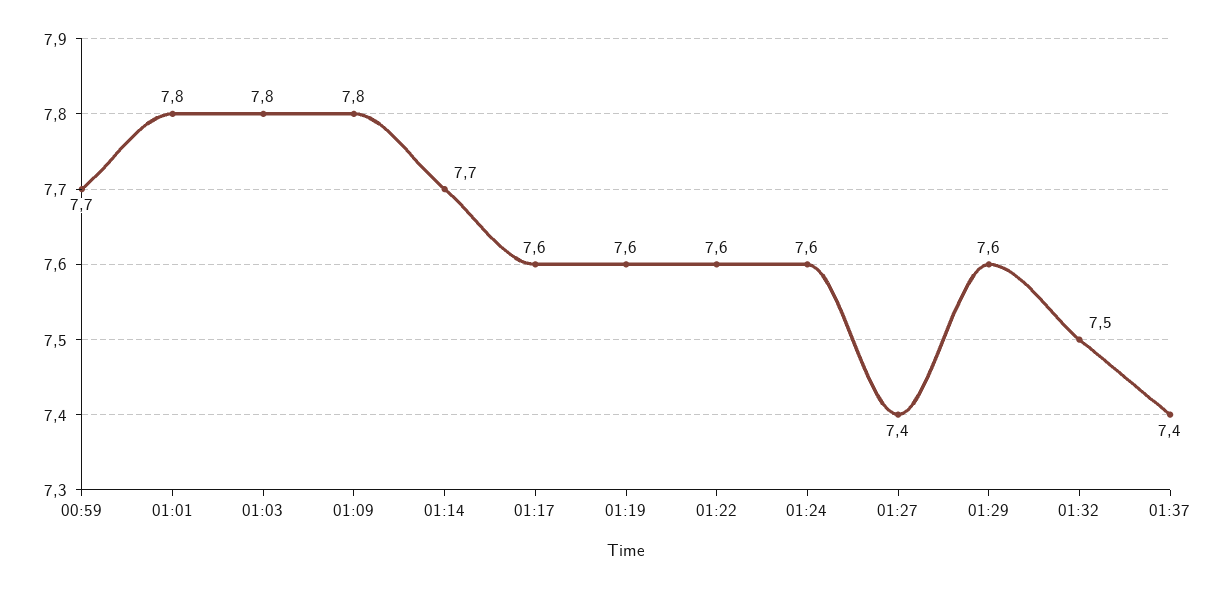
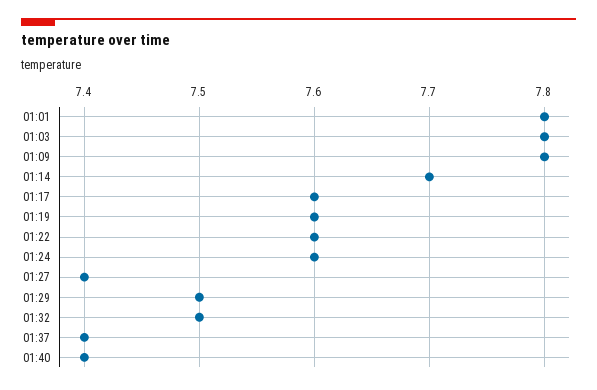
00:59: 7.7 -> none
01:29: 7.6 -> 7.5
01:40: none -> 7.4

